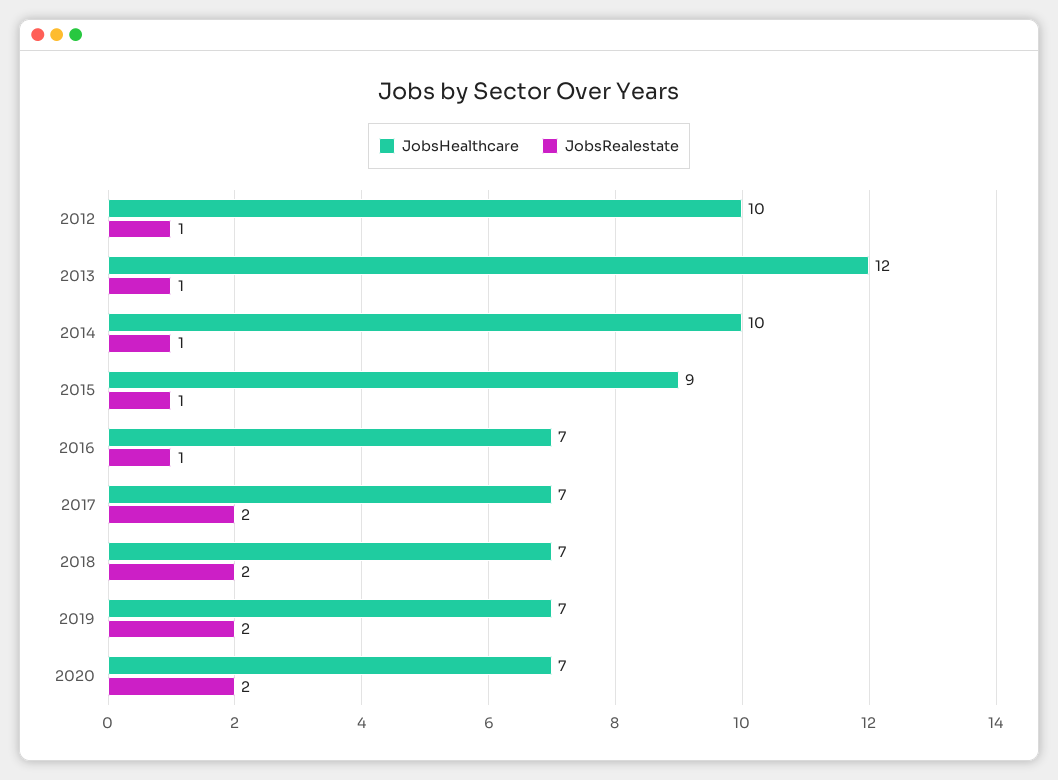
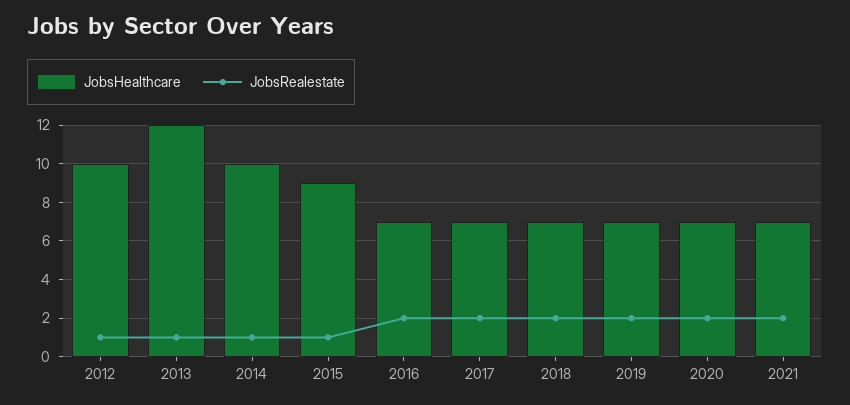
JobsRealestate, 2016: 1 -> 2
JobsHealthcare, 2021: none -> 7
JobsRealestate, 2021: none -> 2

